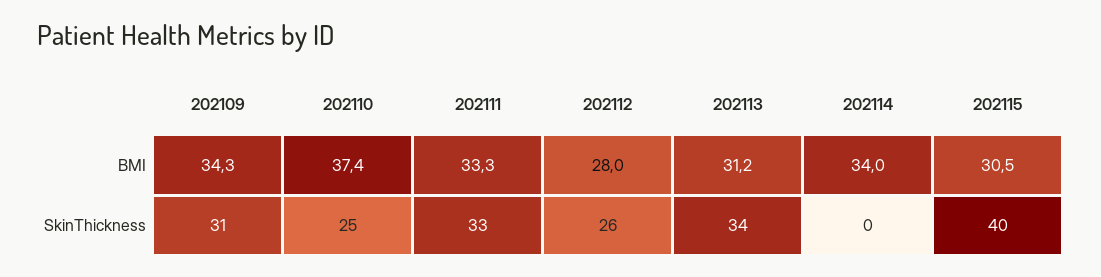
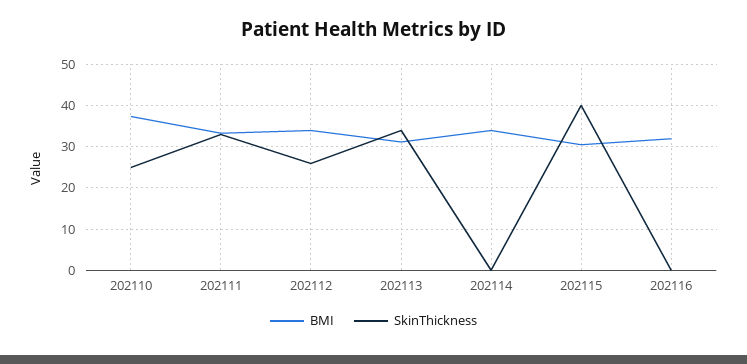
BMI, 202109: 34.3 -> none
BMI, 202112: 28 -> 34
SkinThickness, 202109: 31 -> none
BMI, 202116: none -> 32
SkinThickness, 202116: none -> 0

